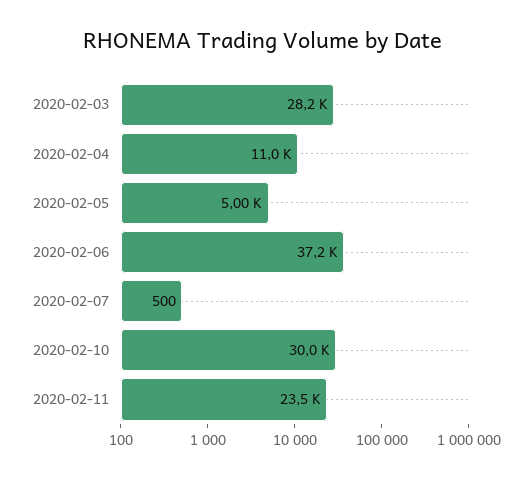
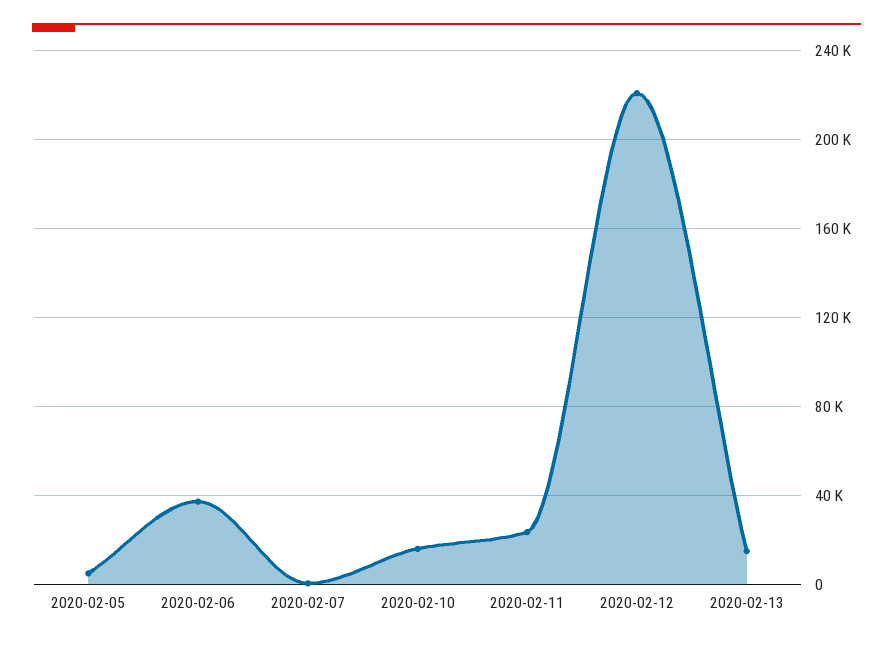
2020-02-03: 28200 -> none
2020-02-04: 11000 -> none
2020-02-10: 30000 -> 15000
2020-02-12: none -> 220000
2020-02-13: none -> 15000

